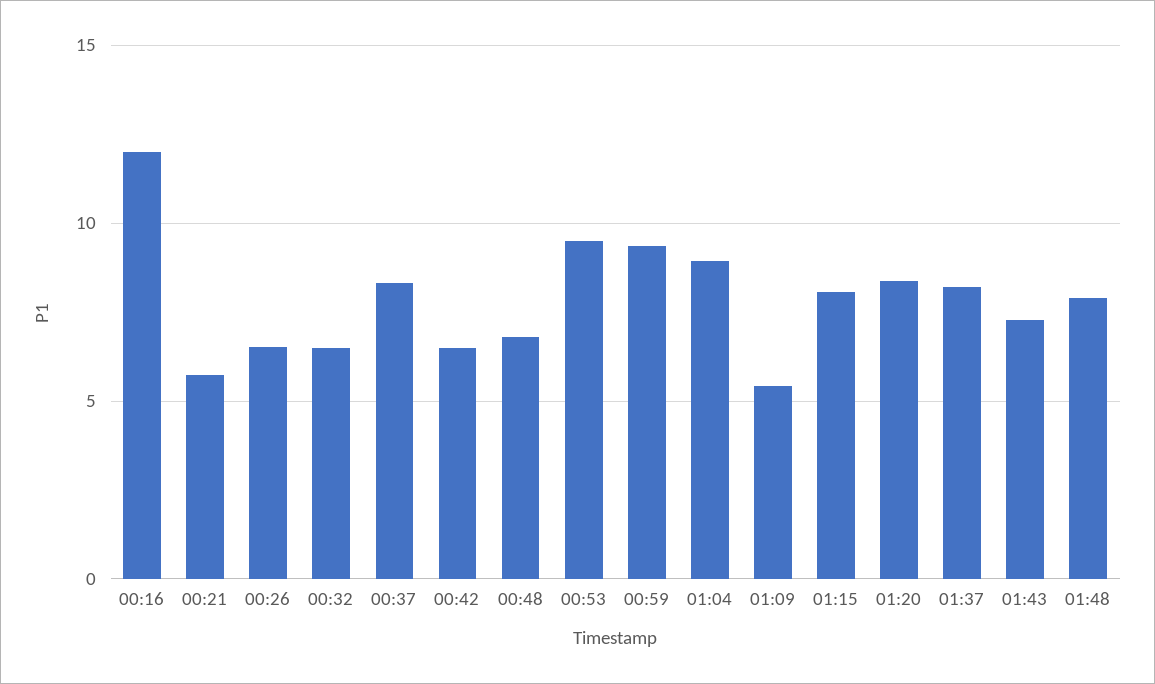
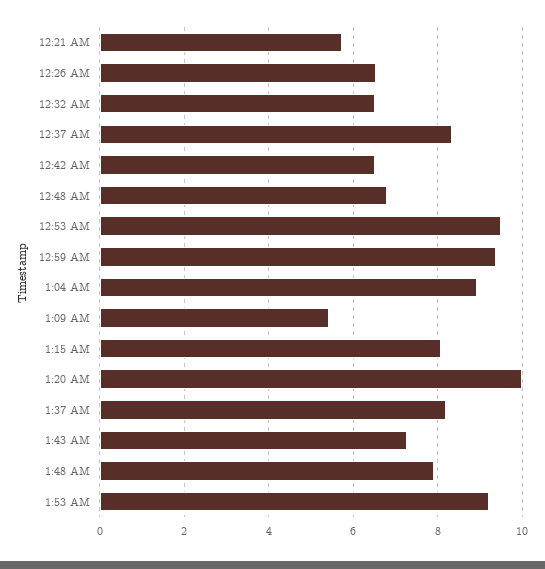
00:16: 12 -> none
01:20: 8.5 -> 10
1:53 AM: none -> 9.2

